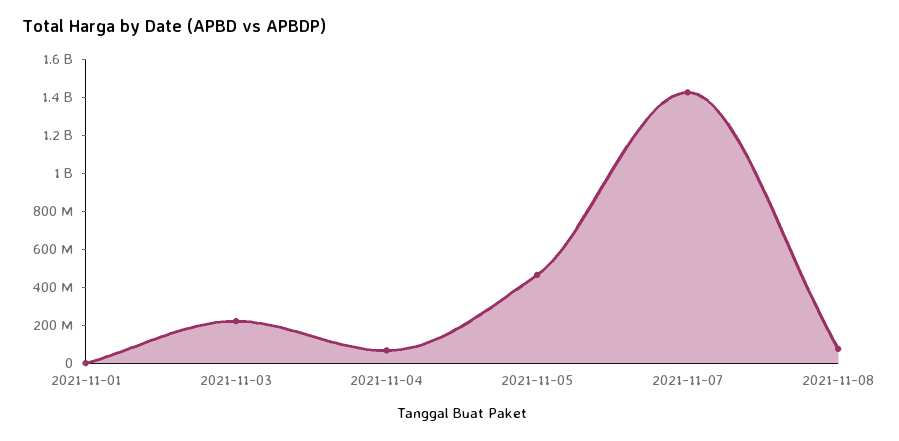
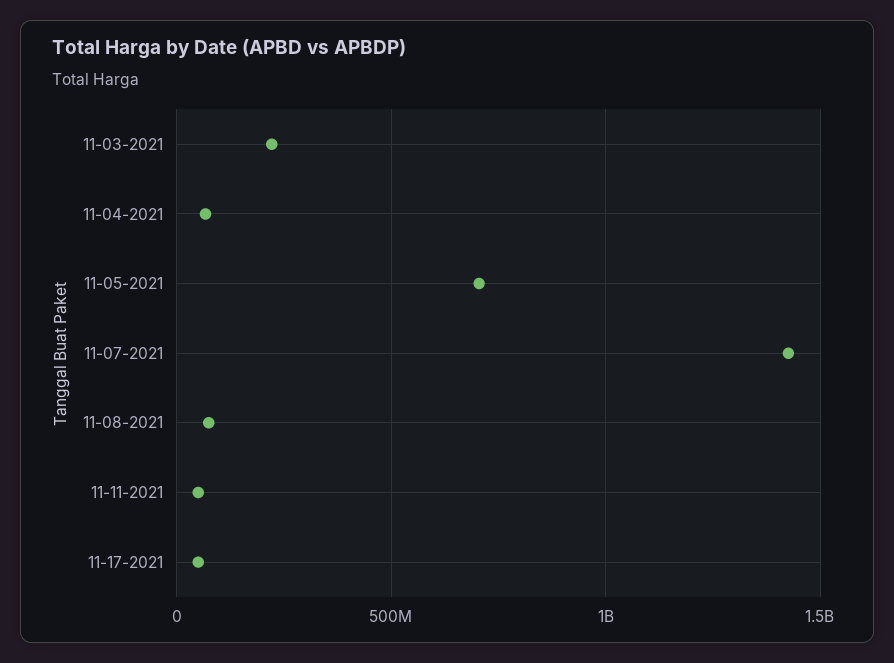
2021-11-01: 0 -> none
2021-11-05: 450000000 -> 700000000
11-11-2021: none -> 50000000
11-17-2021: none -> 50000000

